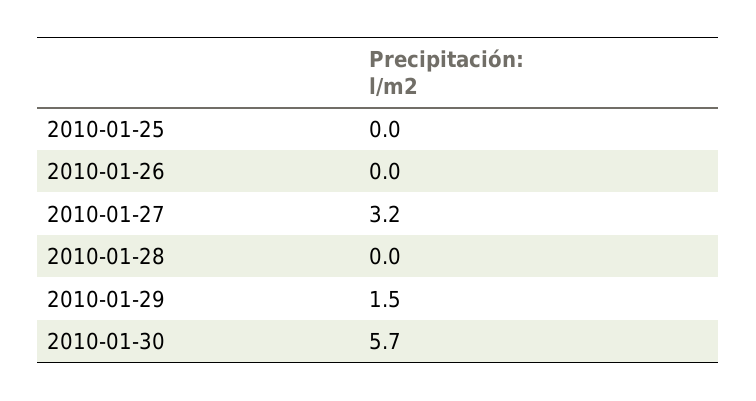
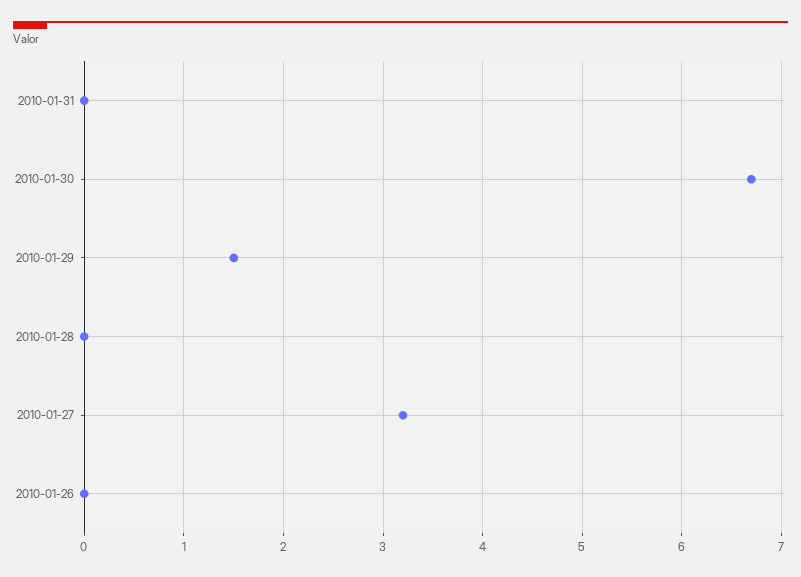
2010-01-25: 0 -> none
2010-01-30: 5.7 -> 6.7
2010-01-31: none -> 0

